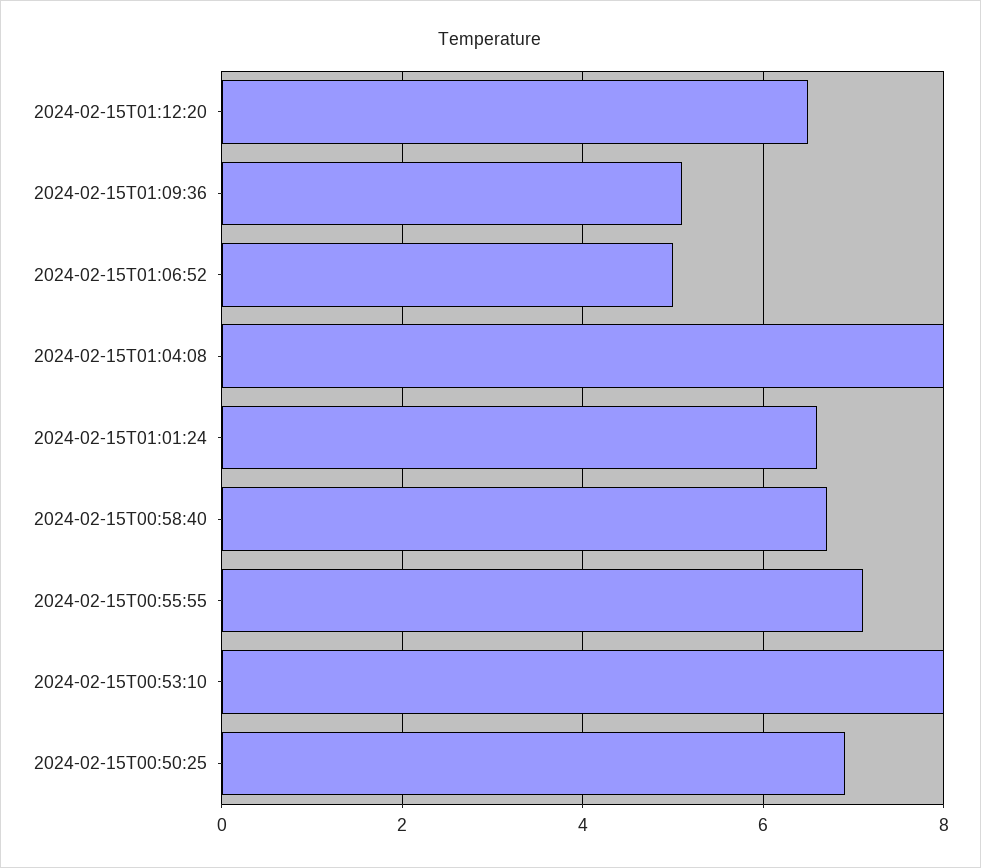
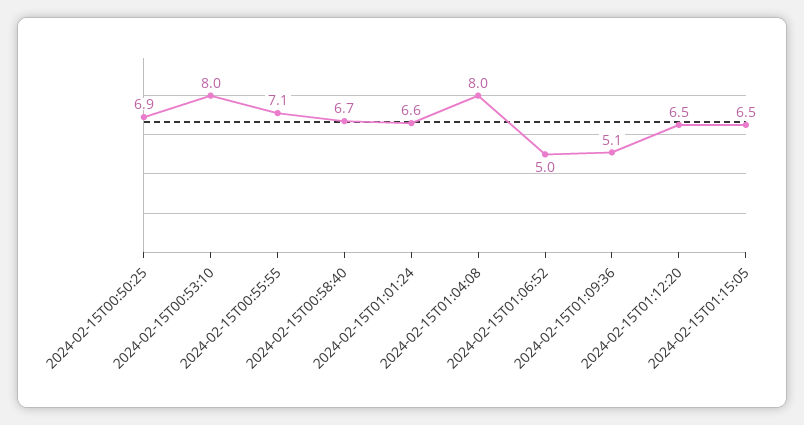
2024-02-15T01:15:05: none -> 6.5

